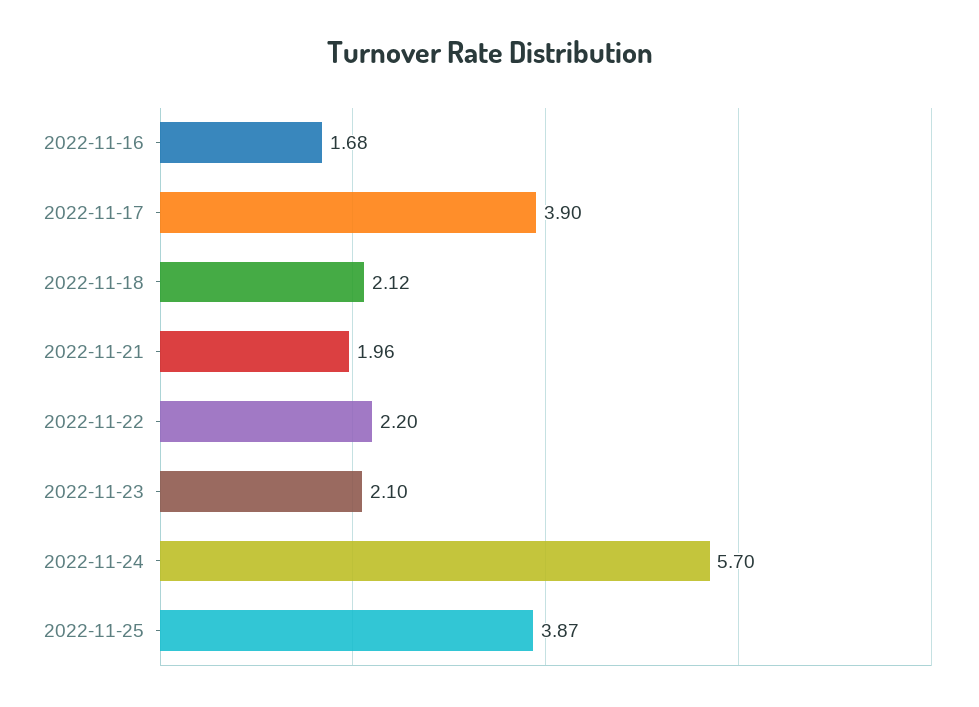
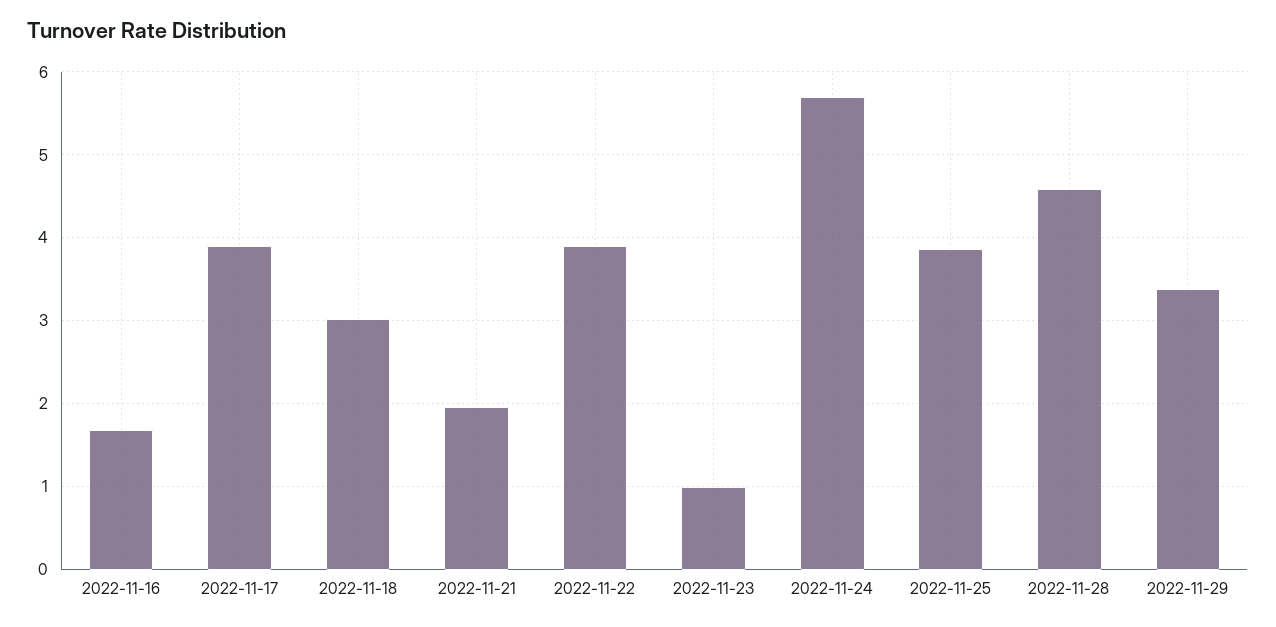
2022-11-18: 2.12 -> 3
2022-11-22: 2.2 -> 3.9
2022-11-23: 2.1 -> 1
2022-11-28: none -> 4.6
2022-11-29: none -> 3.4

